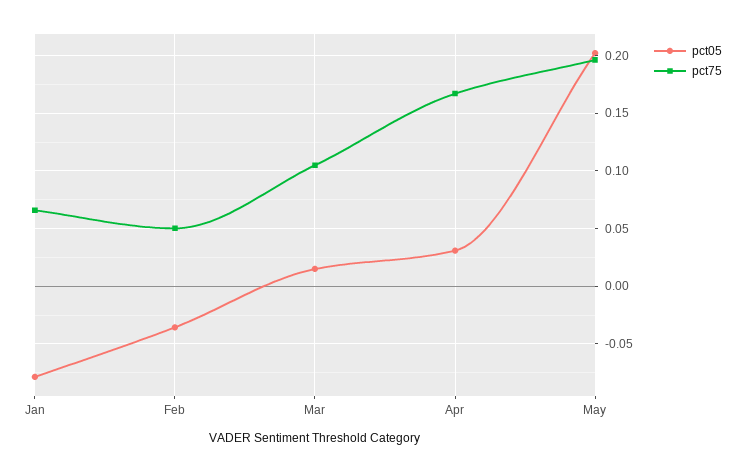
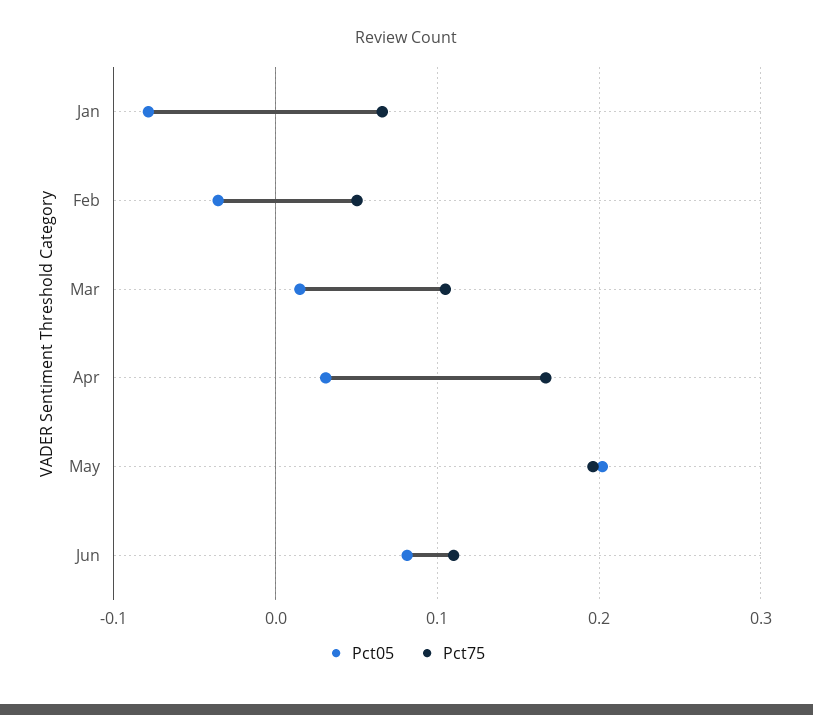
pct05, Jun: none -> 0.08
pct75, Jun: none -> 0.11

